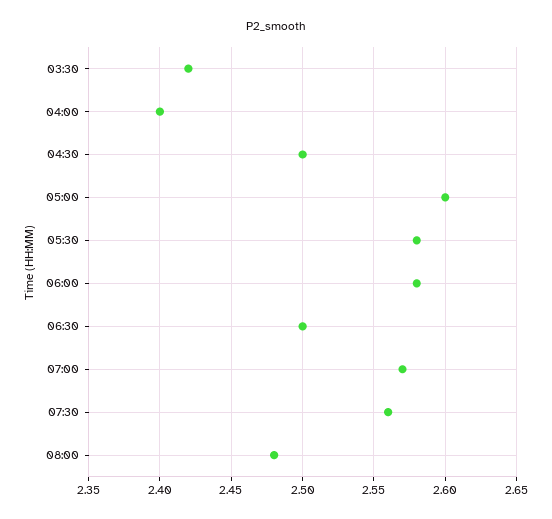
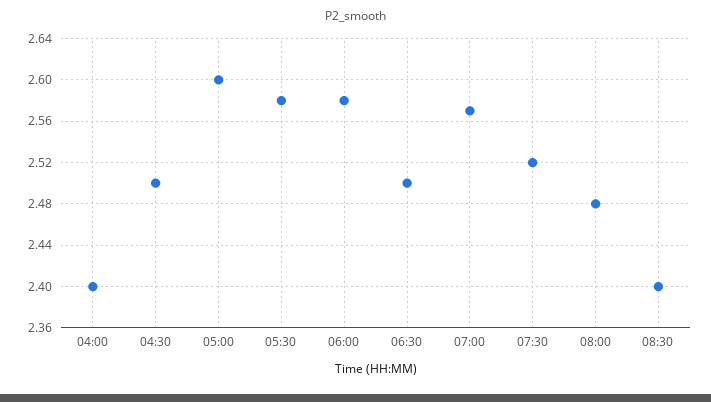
03:30: 2.42 -> none
07:30: 2.56 -> 2.52
08:30: none -> 2.4

